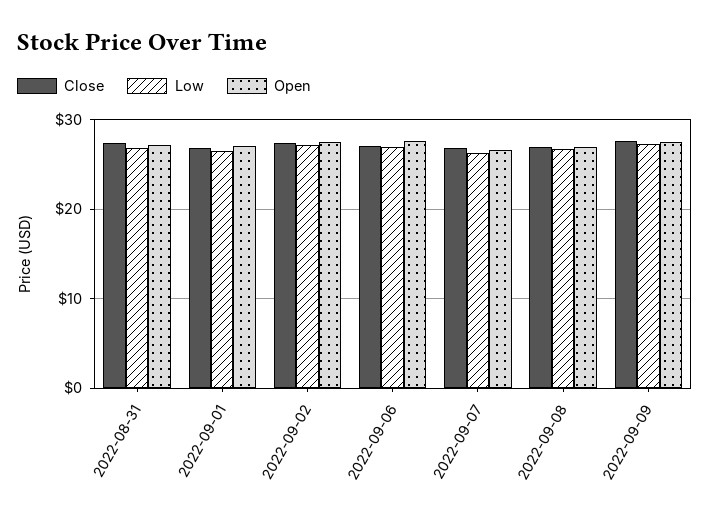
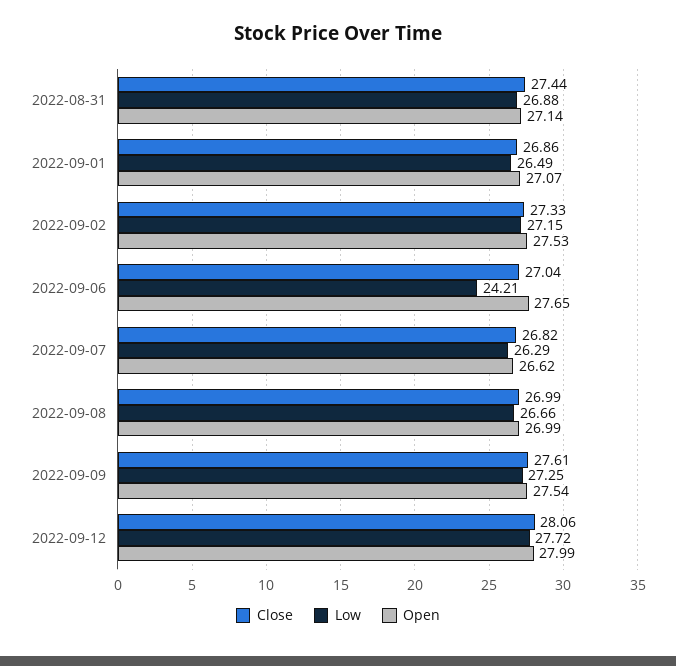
Low, 2022-09-06: 27 -> 24.21
Close, 2022-09-12: none -> 28.06
Low, 2022-09-12: none -> 27.72
Open, 2022-09-12: none -> 27.99

